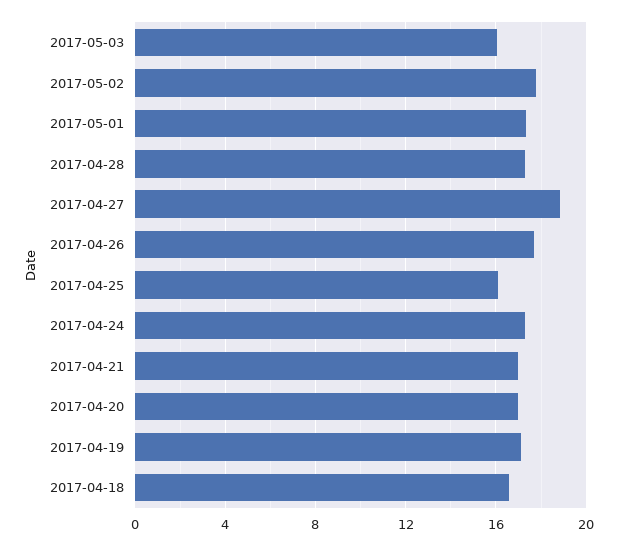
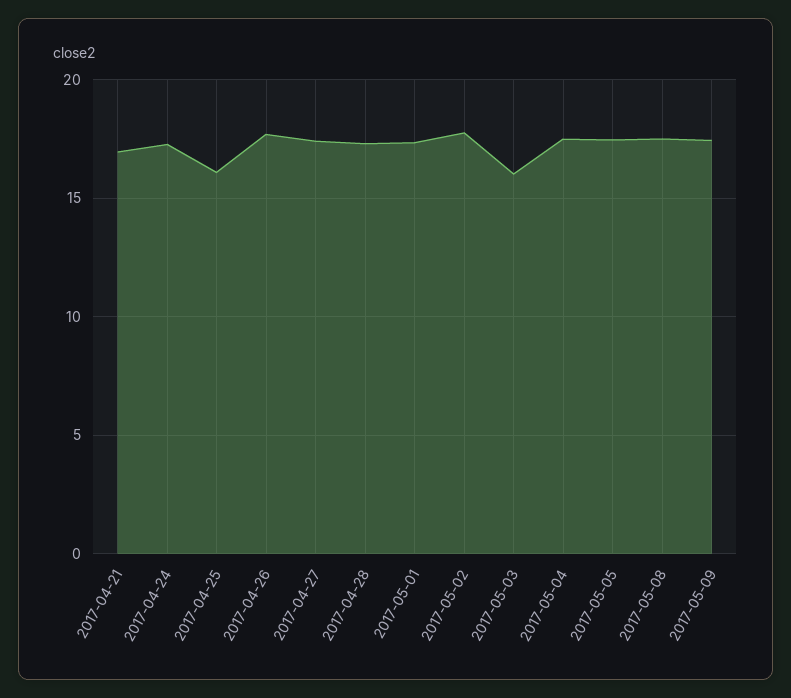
2017-04-27: 19 -> 17.5
2017-04-20: 17 -> none
2017-04-19: 17 -> none
2017-04-18: 16.5 -> none
2017-05-04: none -> 17.5
2017-05-05: none -> 17.5
2017-05-08: none -> 17.5
2017-05-09: none -> 17.5

